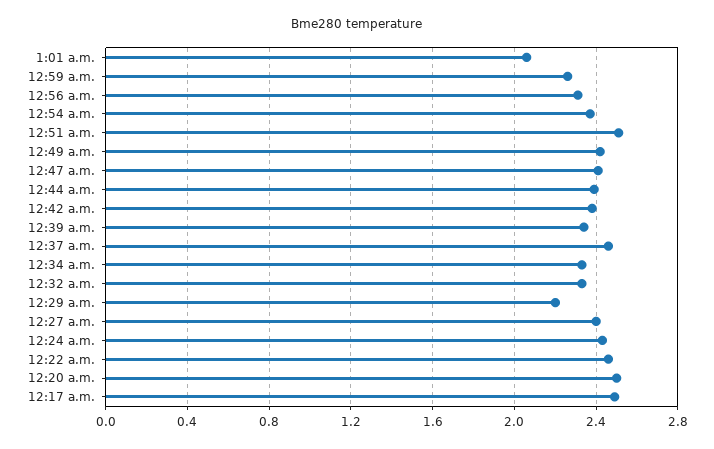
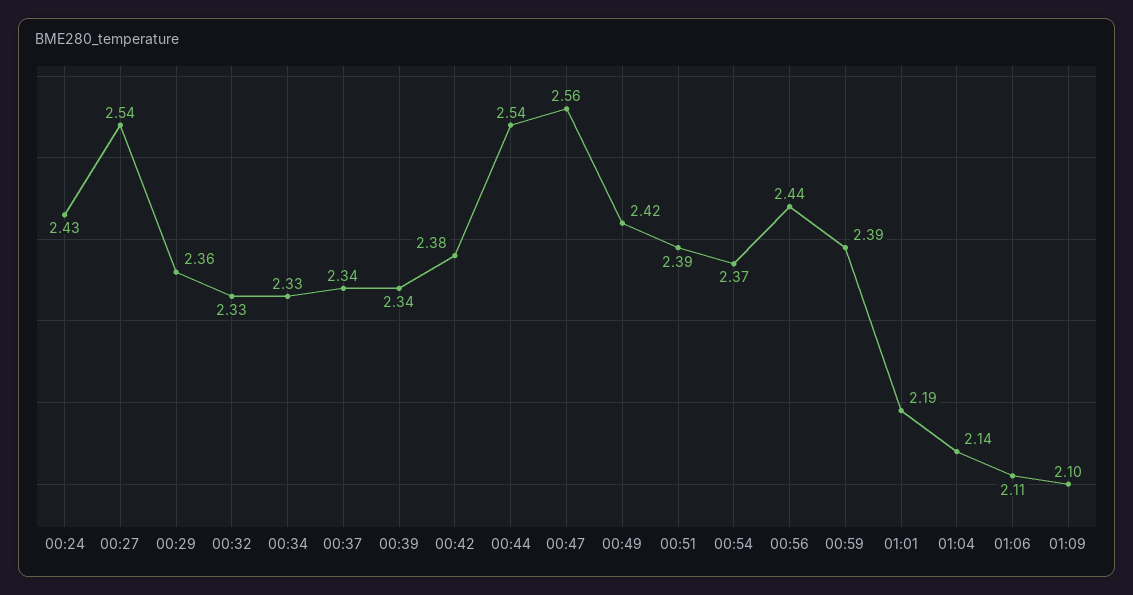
1:01 a.m.: 2.05 -> 2.19
12:59 a.m.: 2.25 -> 2.39
12:56 a.m.: 2.3 -> 2.44
12:51 a.m.: 2.5 -> 2.39
12:47 a.m.: 2.4 -> 2.56
12:44 a.m.: 2.4 -> 2.54
12:37 a.m.: 2.45 -> 2.34
12:29 a.m.: 2.2 -> 2.36
12:27 a.m.: 2.4 -> 2.54
12:22 a.m.: 2.45 -> none
12:20 a.m.: 2.5 -> none
12:17 a.m.: 2.5 -> none
01:04: none -> 2.14
01:06: none -> 2.11
01:09: none -> 2.1

